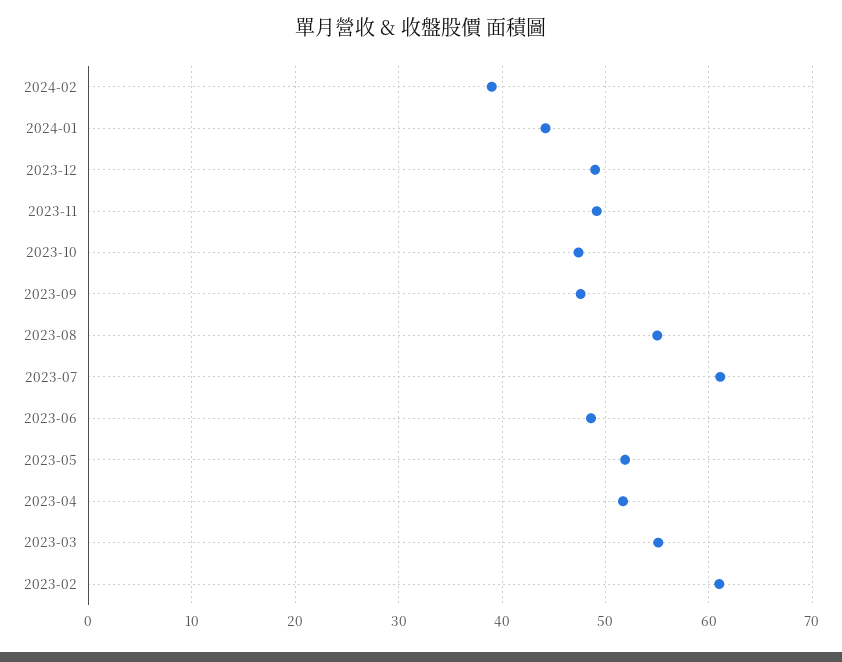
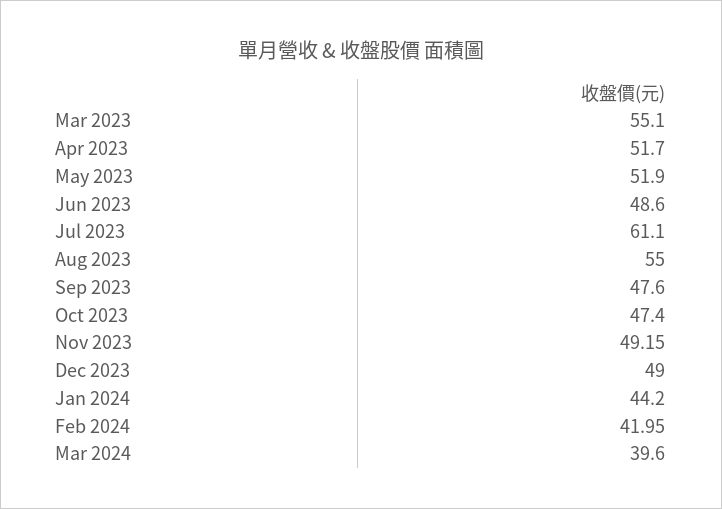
2024-02: 39 -> 41.95
2023-02: 61 -> none
Mar 2024: none -> 39.6

